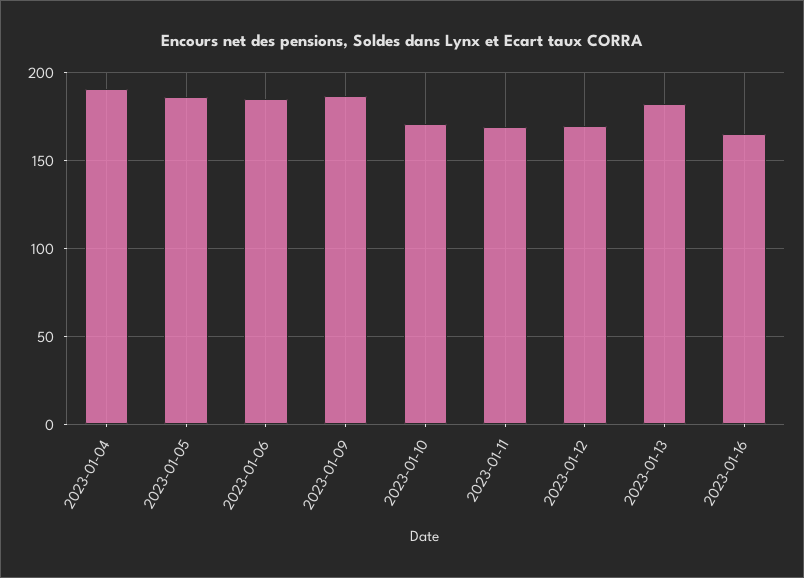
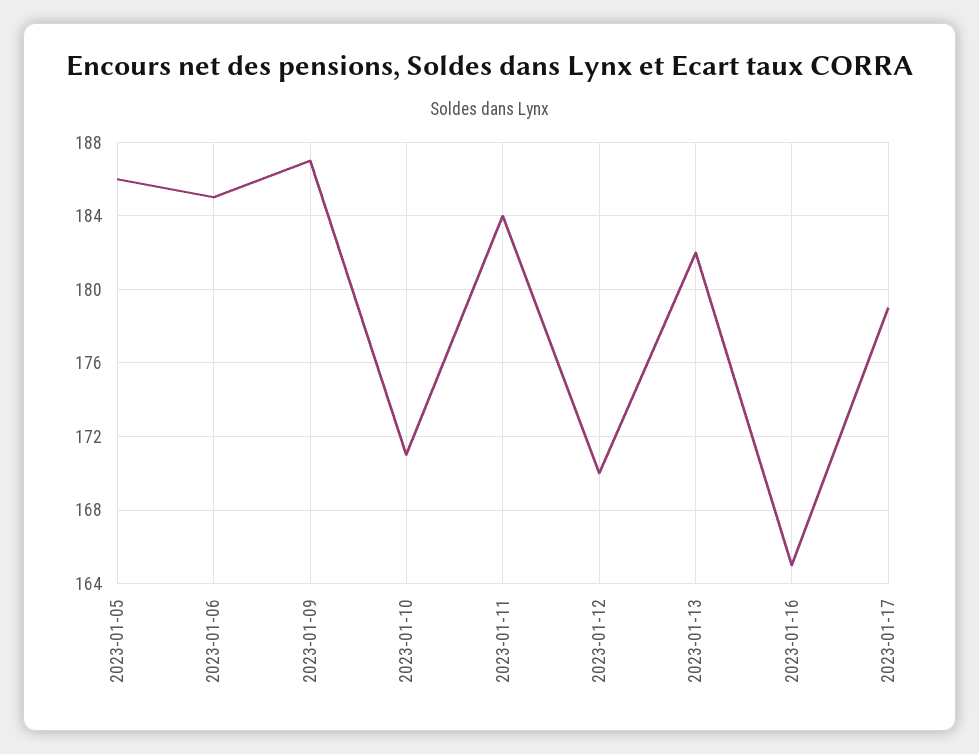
2023-01-04: 190 -> none
2023-01-11: 170 -> 184
2023-01-17: none -> 179

